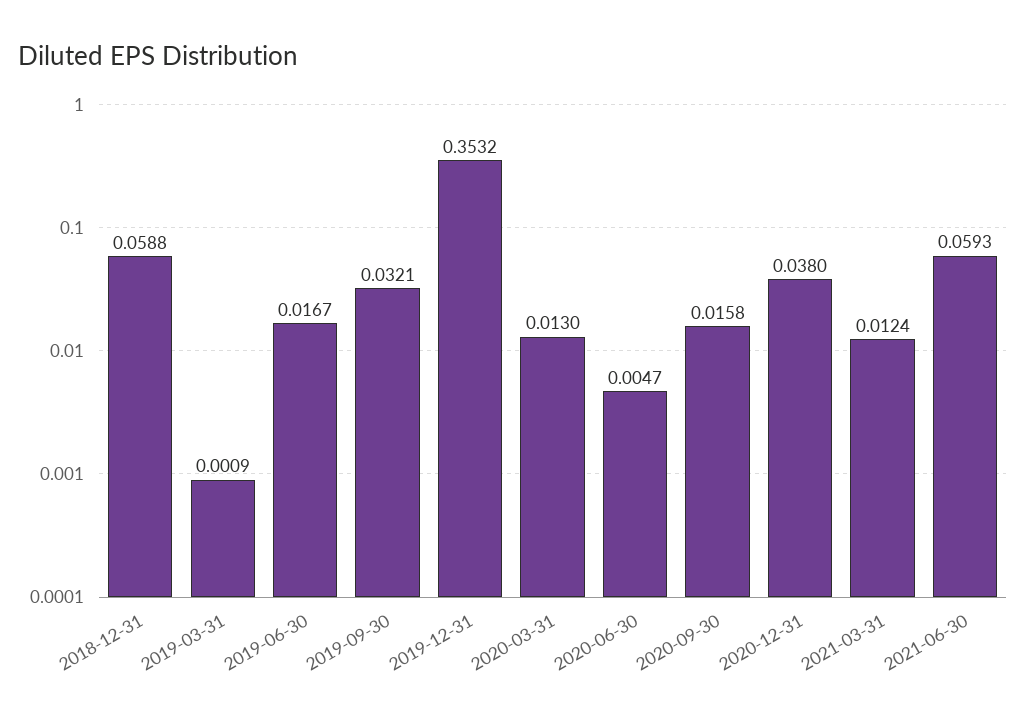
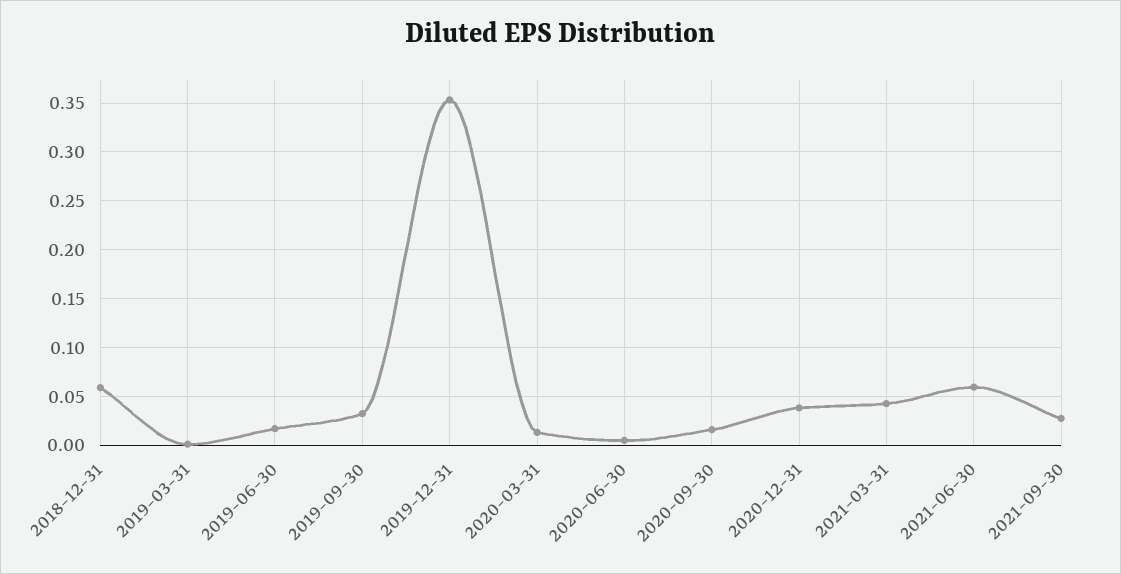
2021-03-31: 0.0124 -> 0.04
2021-09-30: none -> 0.03

